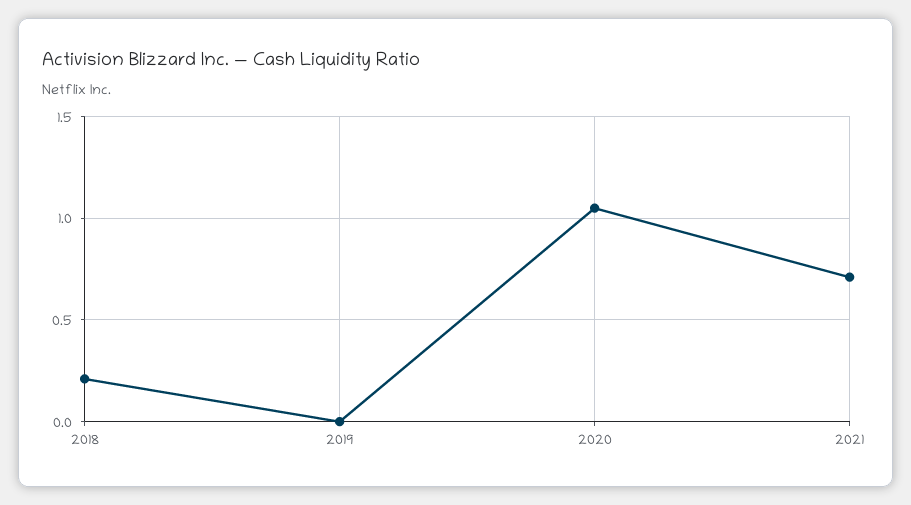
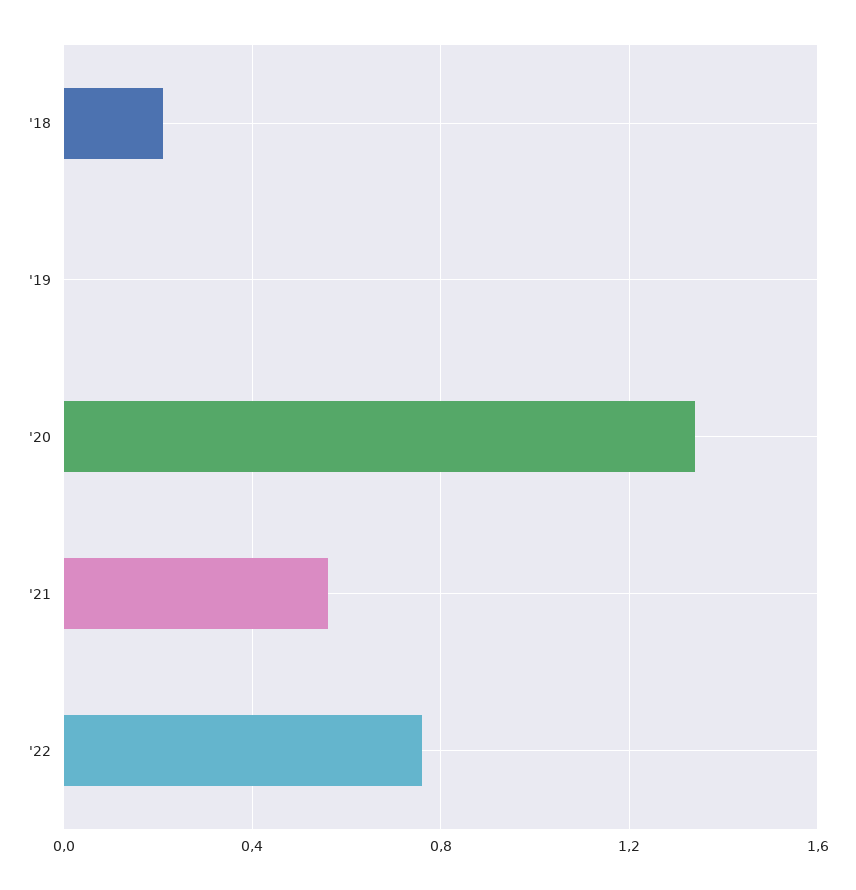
2020: 1.05 -> 1.35
2021: 0.7 -> 0.55
'22: none -> 0.75

